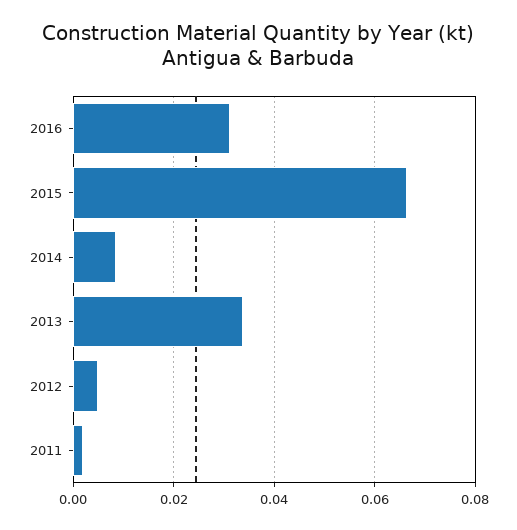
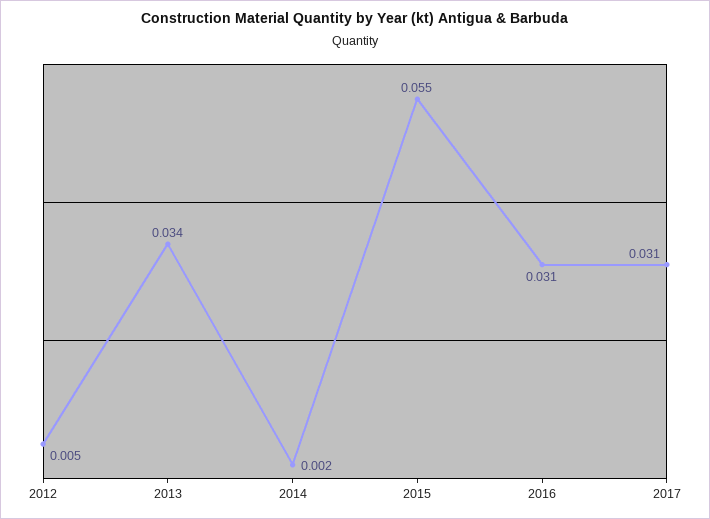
2015: 0.066 -> 0.055
2014: 0.008 -> 0.002
2011: 0.002 -> none
2017: none -> 0.031

